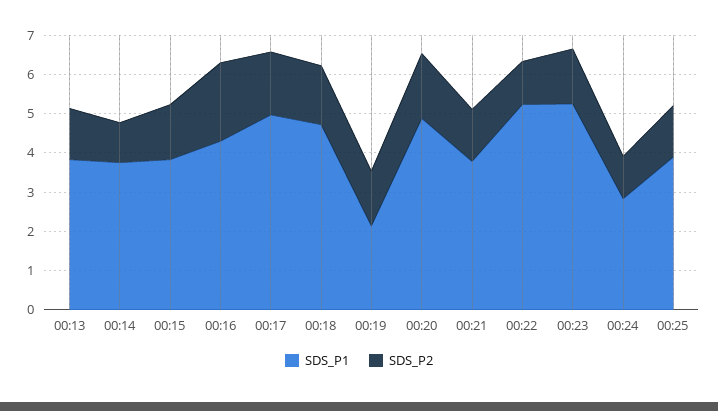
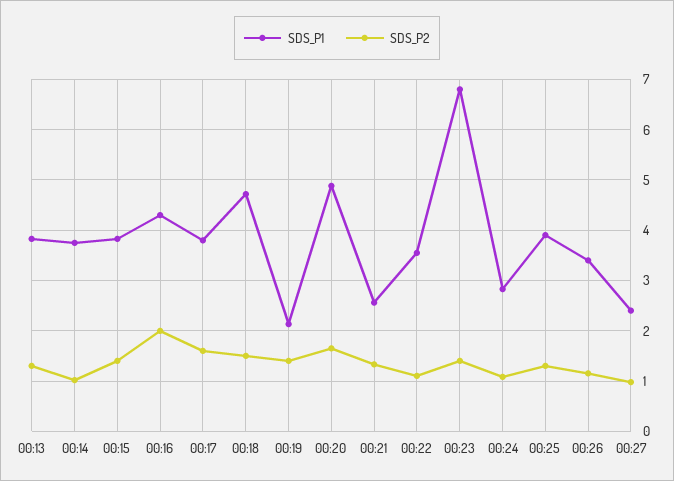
SDS_P1, 00:17: 5 -> 3.8
SDS_P1, 00:21: 3.75 -> 2.6
SDS_P1, 00:22: 5.25 -> 3.6
SDS_P1, 00:23: 5.25 -> 6.8
SDS_P1, 00:26: none -> 3.4
SDS_P2, 00:26: none -> 1.2
SDS_P1, 00:27: none -> 2.4
SDS_P2, 00:27: none -> 1

